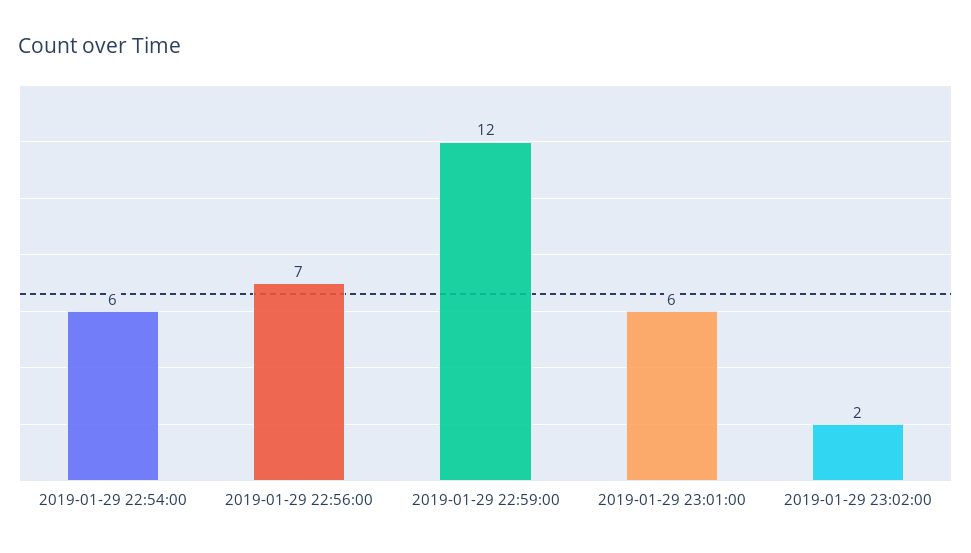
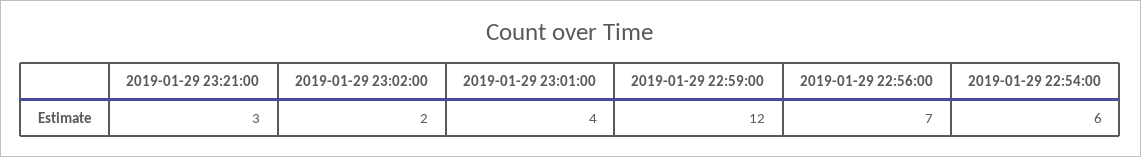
2019-01-29 23:01:00: 6 -> 4
2019-01-29 23:21:00: none -> 3

